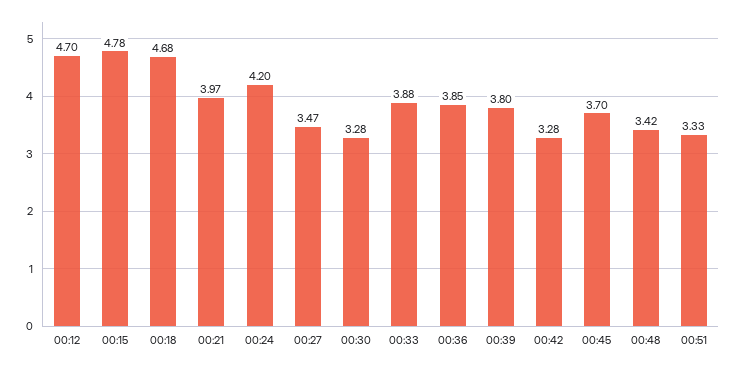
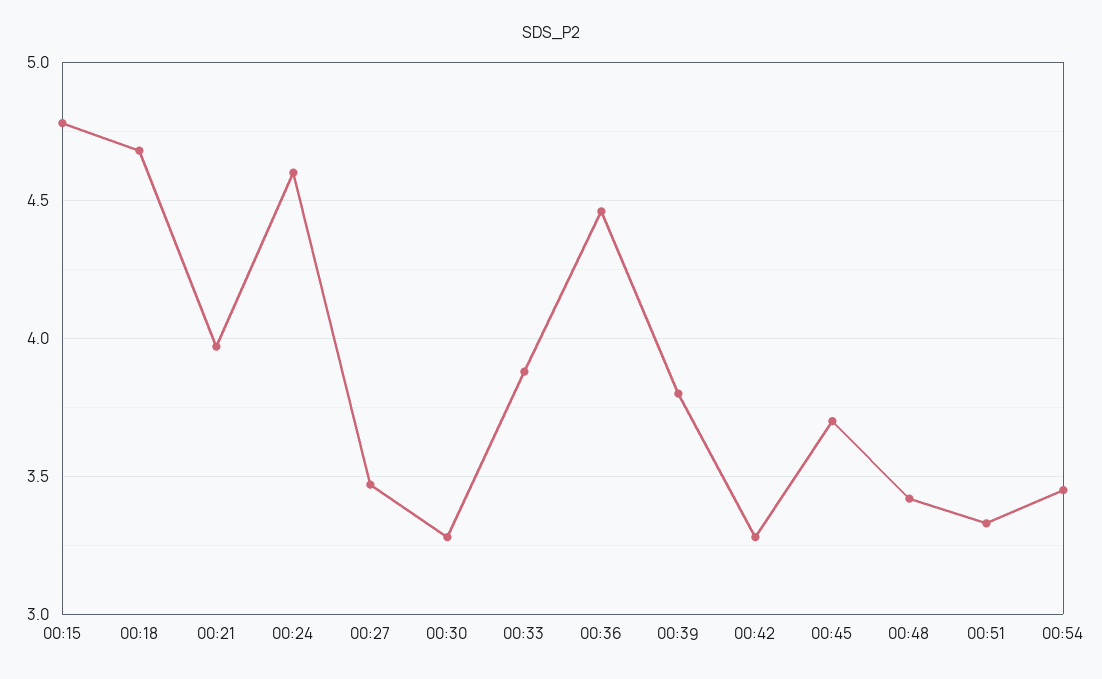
00:12: 4.7 -> none
00:24: 4.2 -> 4.6
00:36: 3.85 -> 4.45
00:54: none -> 3.45

